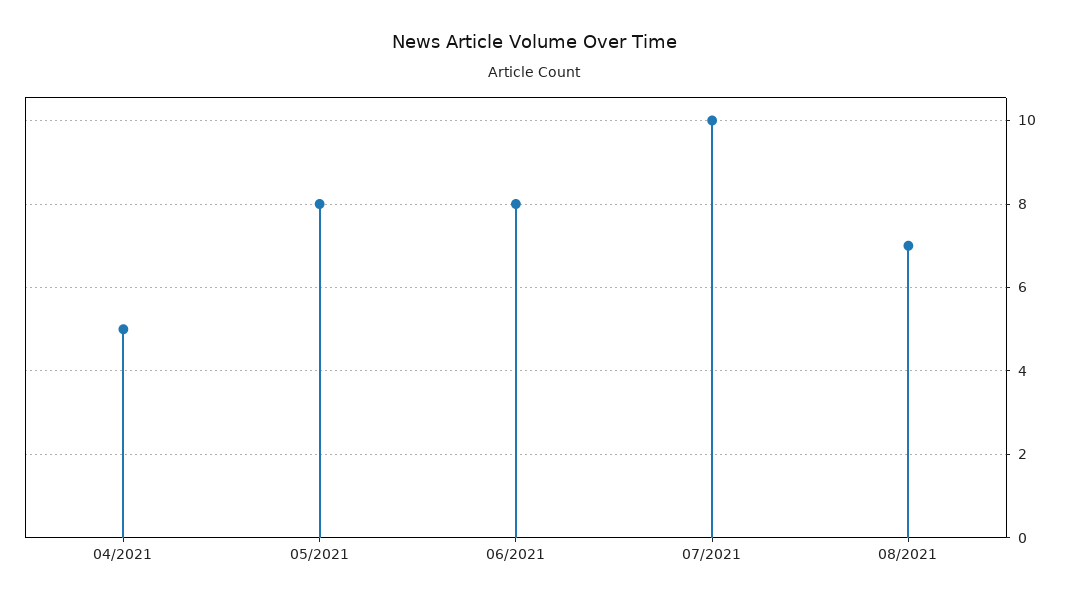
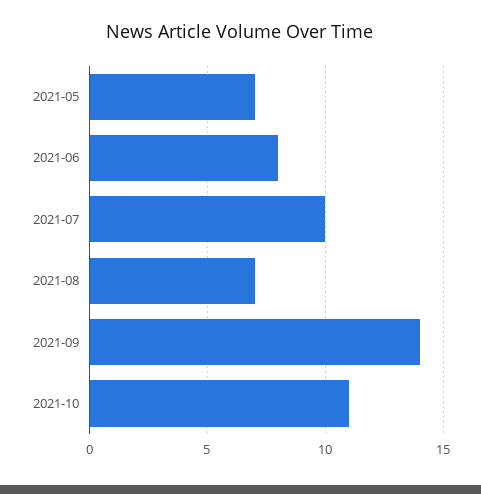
04/2021: 5 -> none
05/2021: 8 -> 7
2021-09: none -> 14
2021-10: none -> 11

